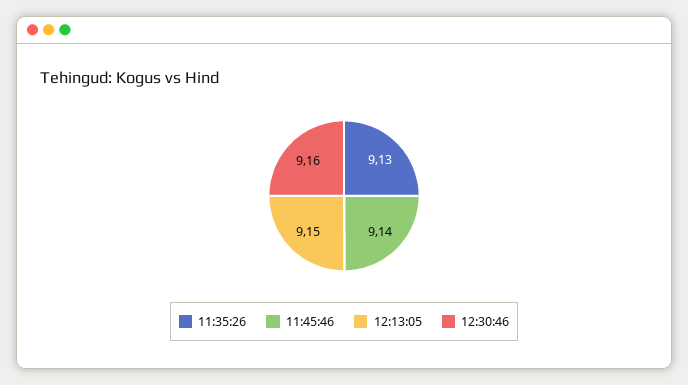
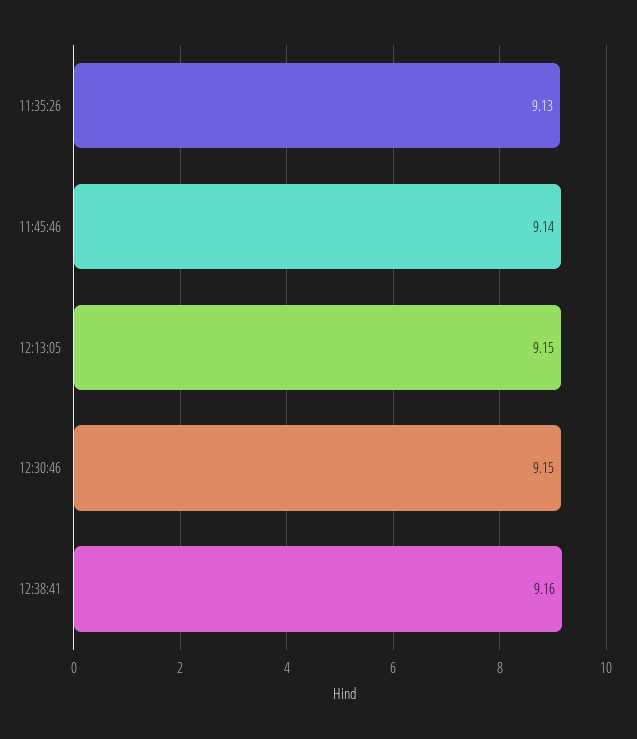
12:30:46: 9.16 -> 9.15
12:38:41: none -> 9.16

